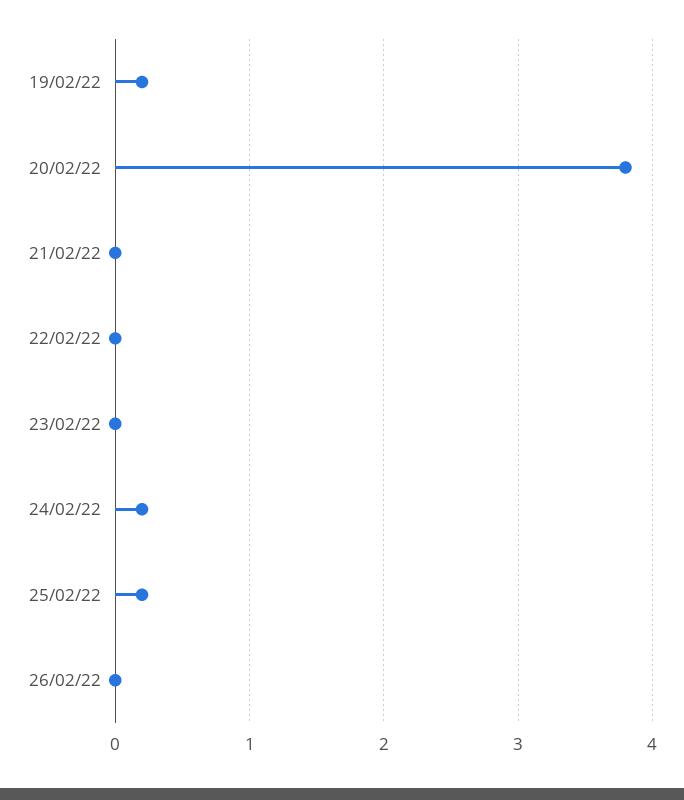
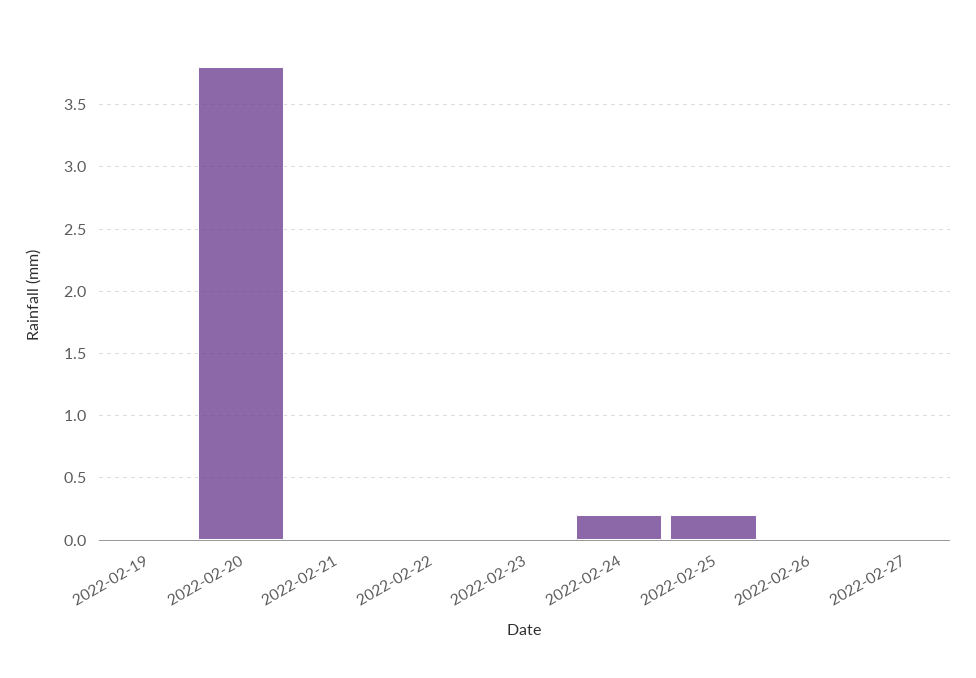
19/02/22: 0.2 -> 0
2022-02-27: none -> 0

